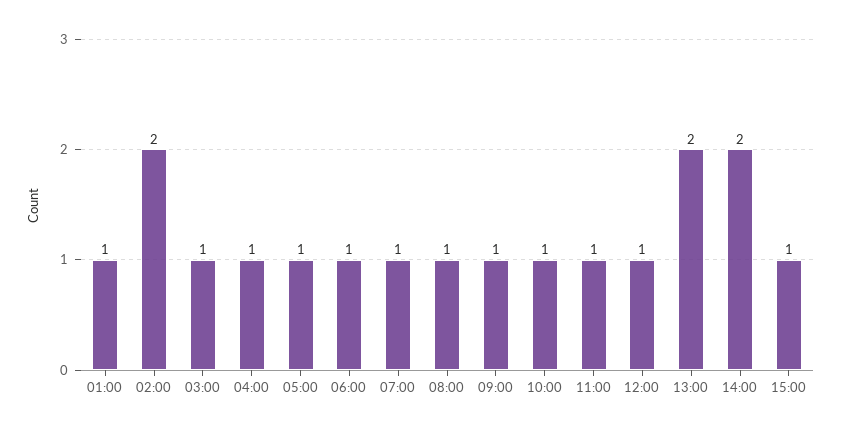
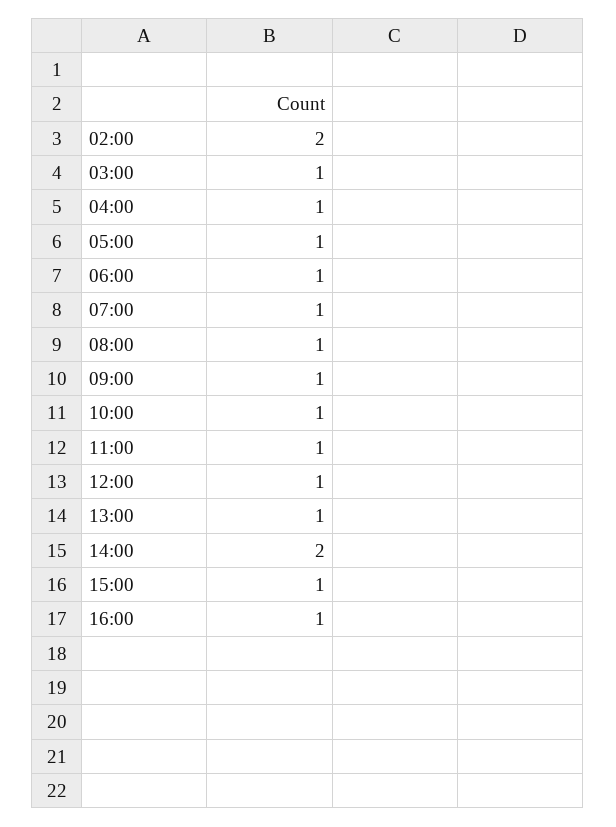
01:00: 1 -> none
13:00: 2 -> 1
16:00: none -> 1

